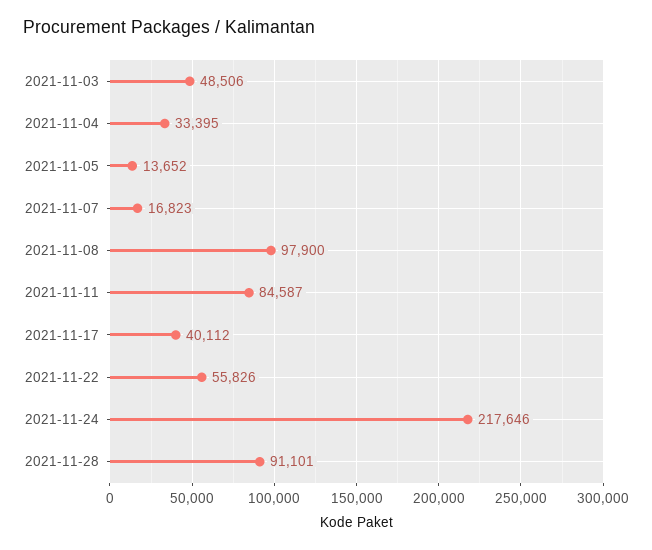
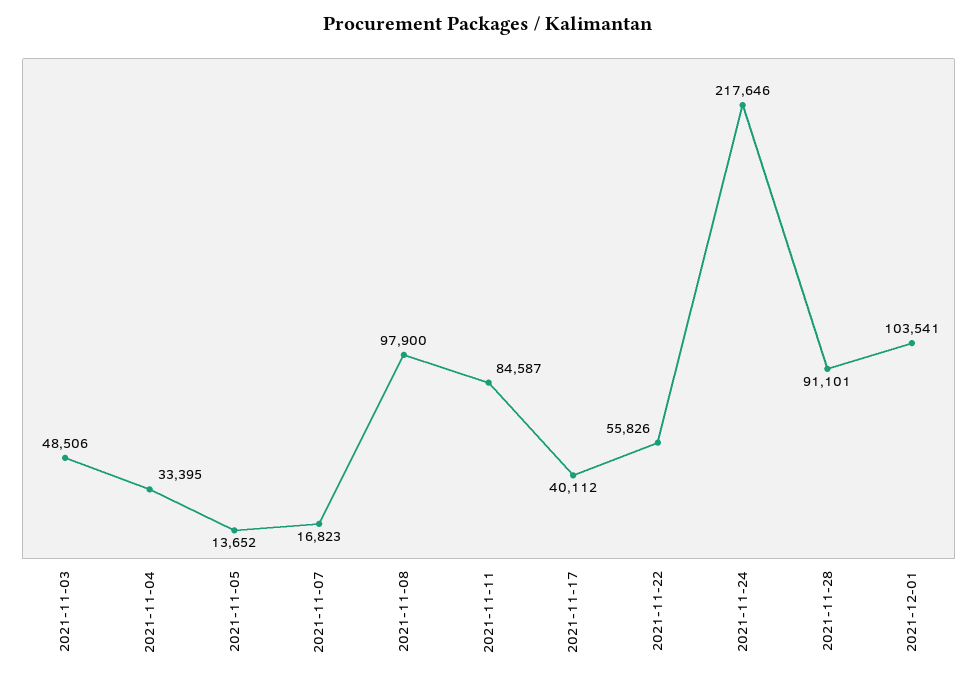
2021-12-01: none -> 103541

